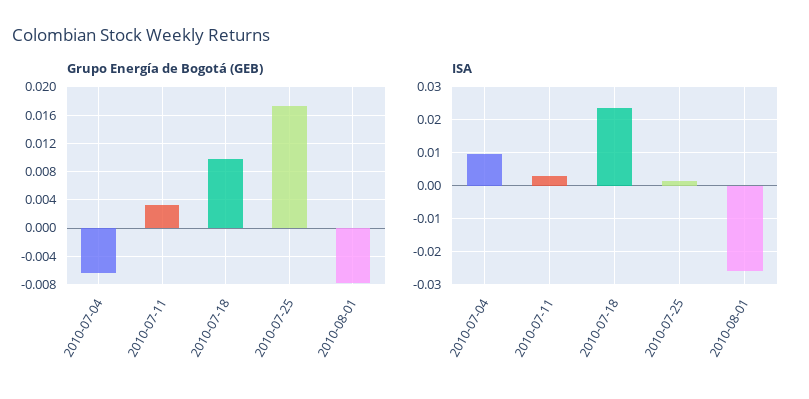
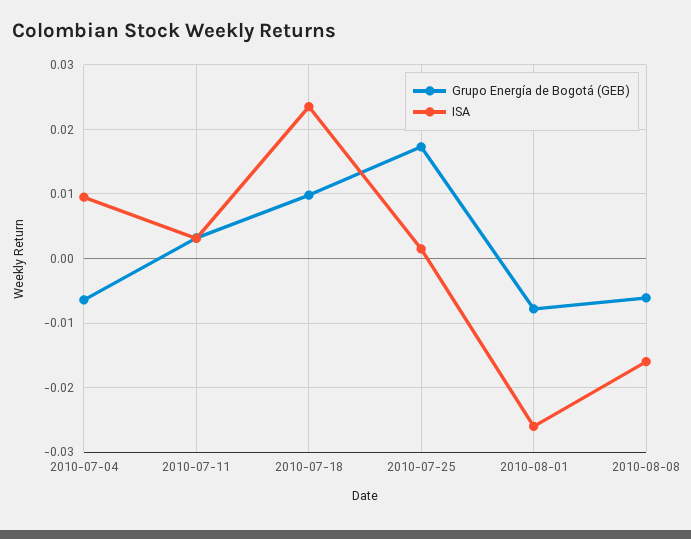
Grupo Energía de Bogotá (GEB), 2010-08-08: none -> -0.006
ISA, 2010-08-08: none -> -0.016

